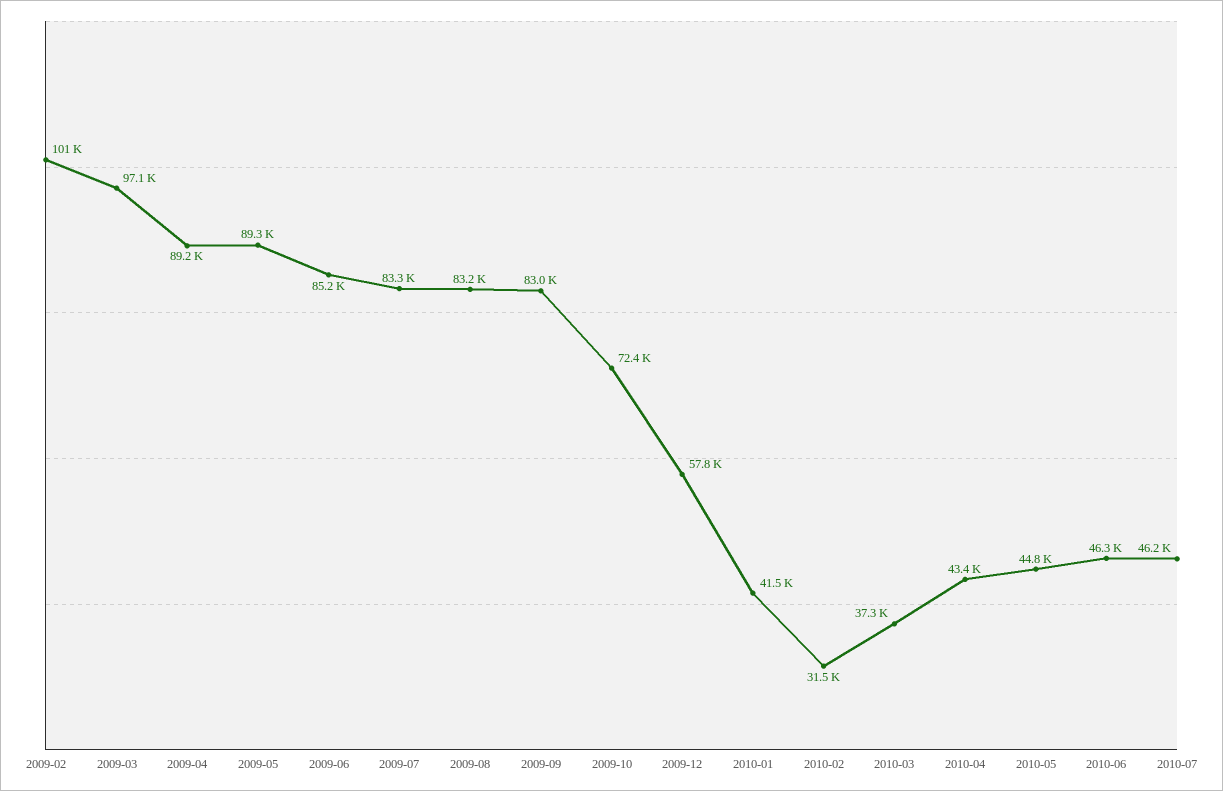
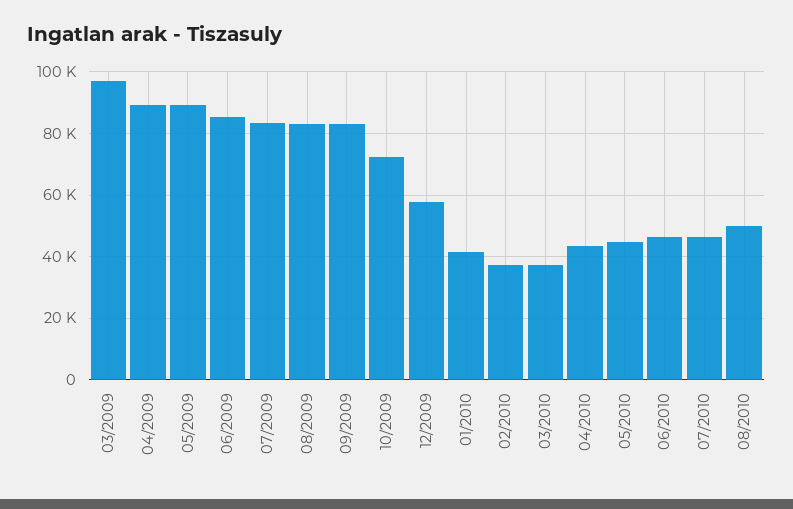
2009-02: 101000 -> none
2010-02: 31500 -> 38000
08/2010: none -> 50000

